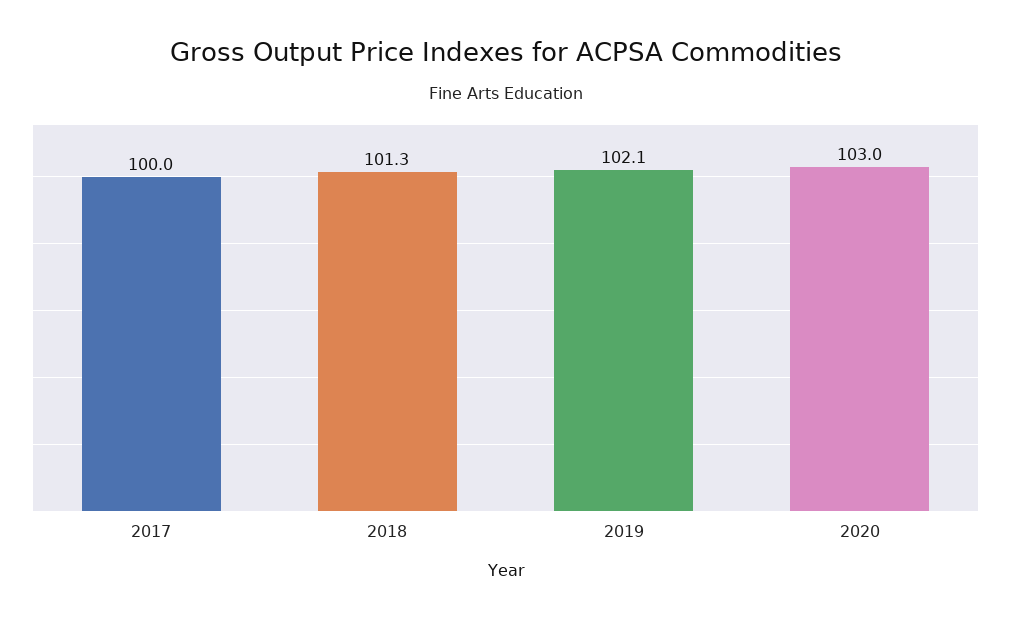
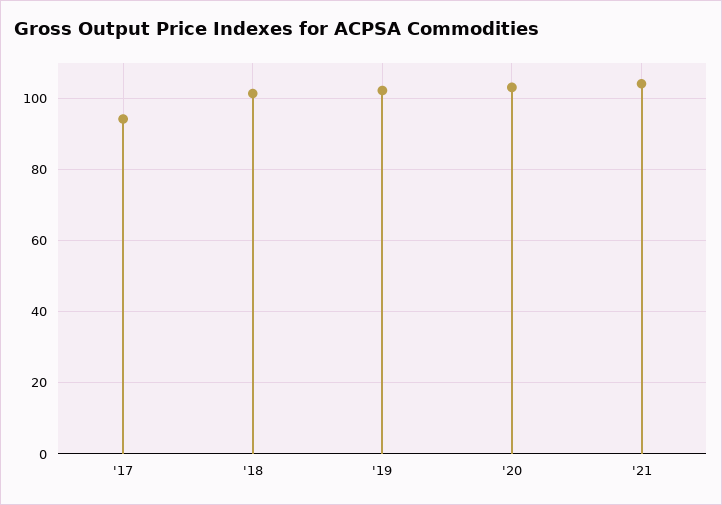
2017: 100 -> 94
'21: none -> 104

